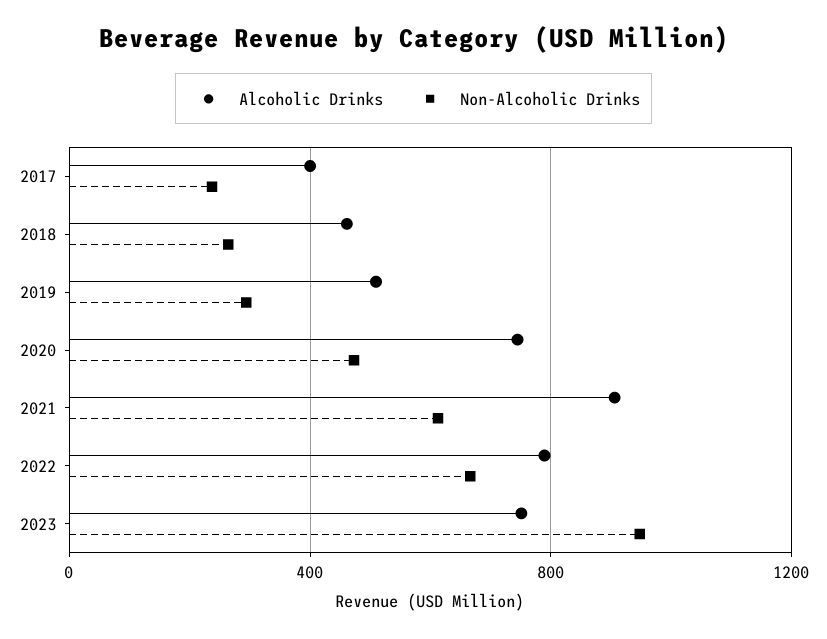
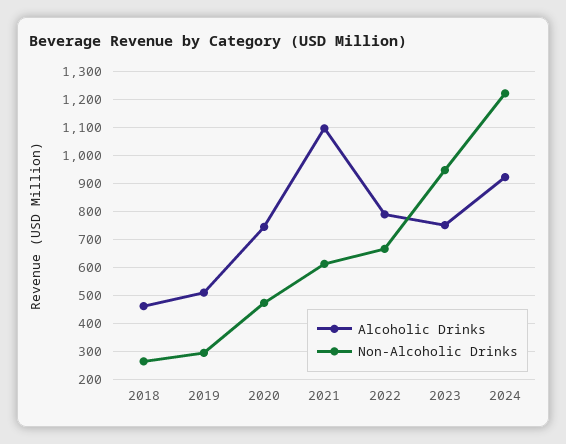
Alcoholic Drinks, 2017: 400 -> none
Non-Alcoholic Drinks, 2017: 250 -> none
Alcoholic Drinks, 2021: 900 -> 1100
Alcoholic Drinks, 2024: none -> 925
Non-Alcoholic Drinks, 2024: none -> 1225

